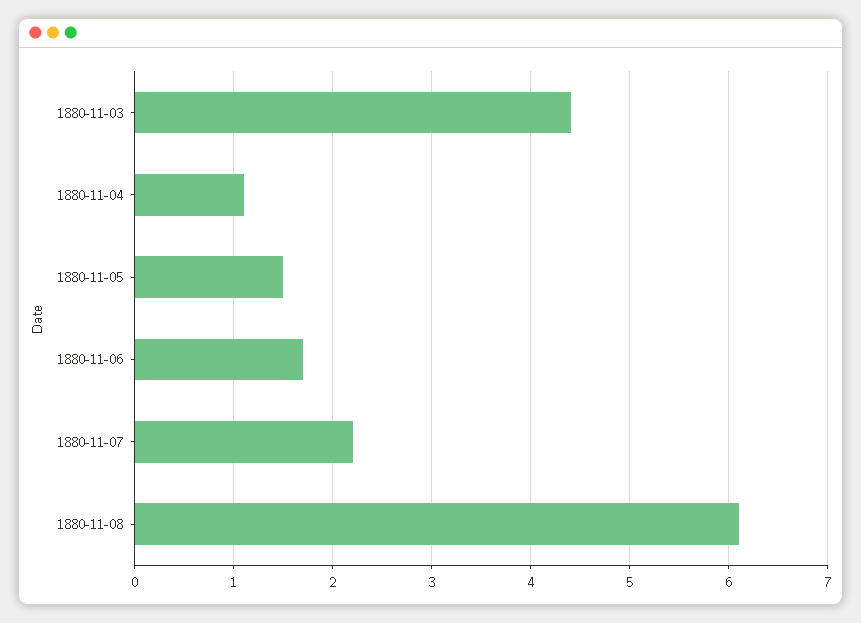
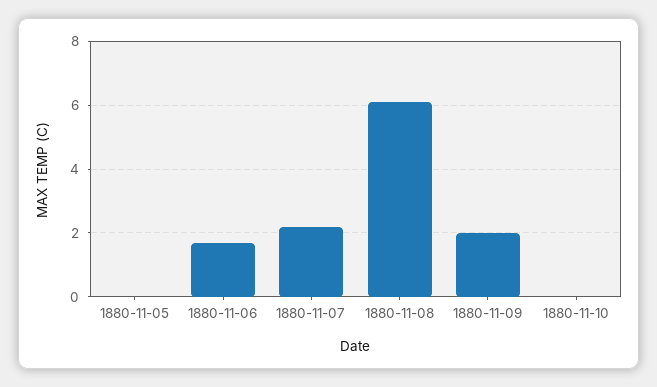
1880-11-03: 4.4 -> none
1880-11-04: 1.1 -> none
1880-11-05: 1.5 -> 0
1880-11-09: none -> 2
1880-11-10: none -> 0

